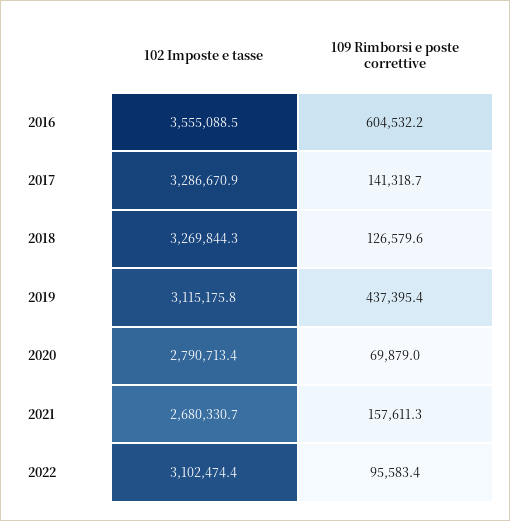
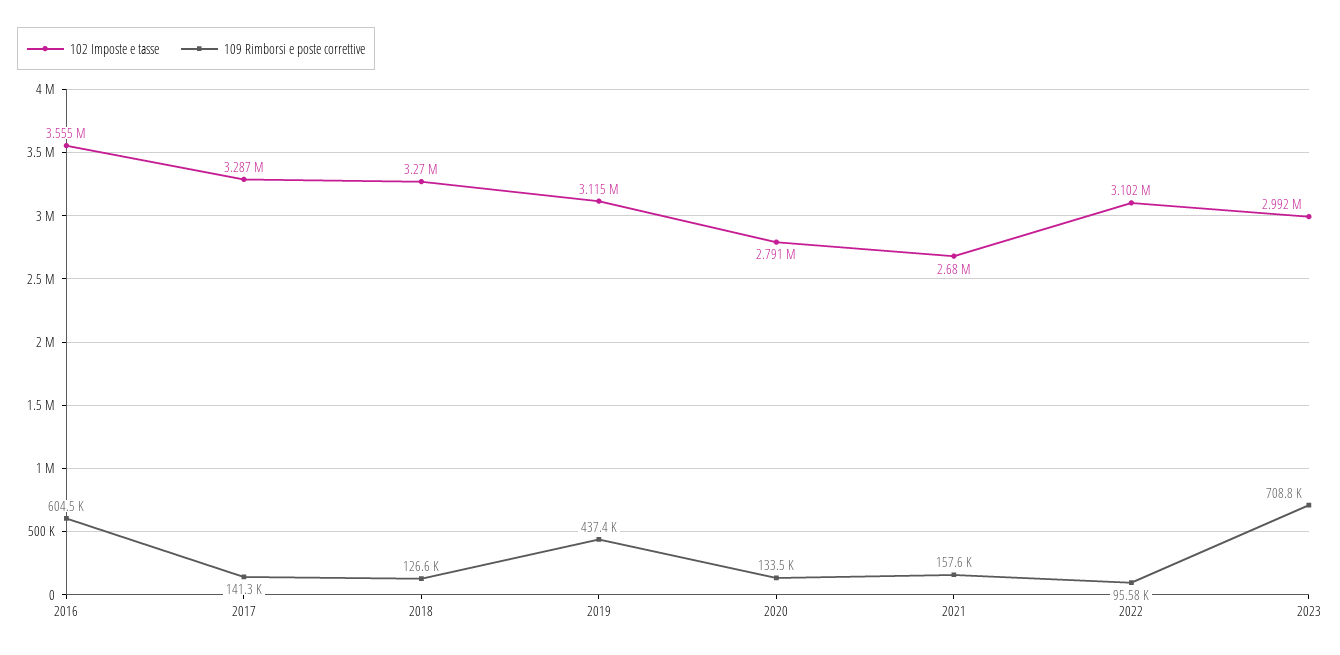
109 Rimborsi e poste correttive, 2020: 69879 -> 133500
102 Imposte e tasse, 2023: none -> 2992000
109 Rimborsi e poste correttive, 2023: none -> 708800

